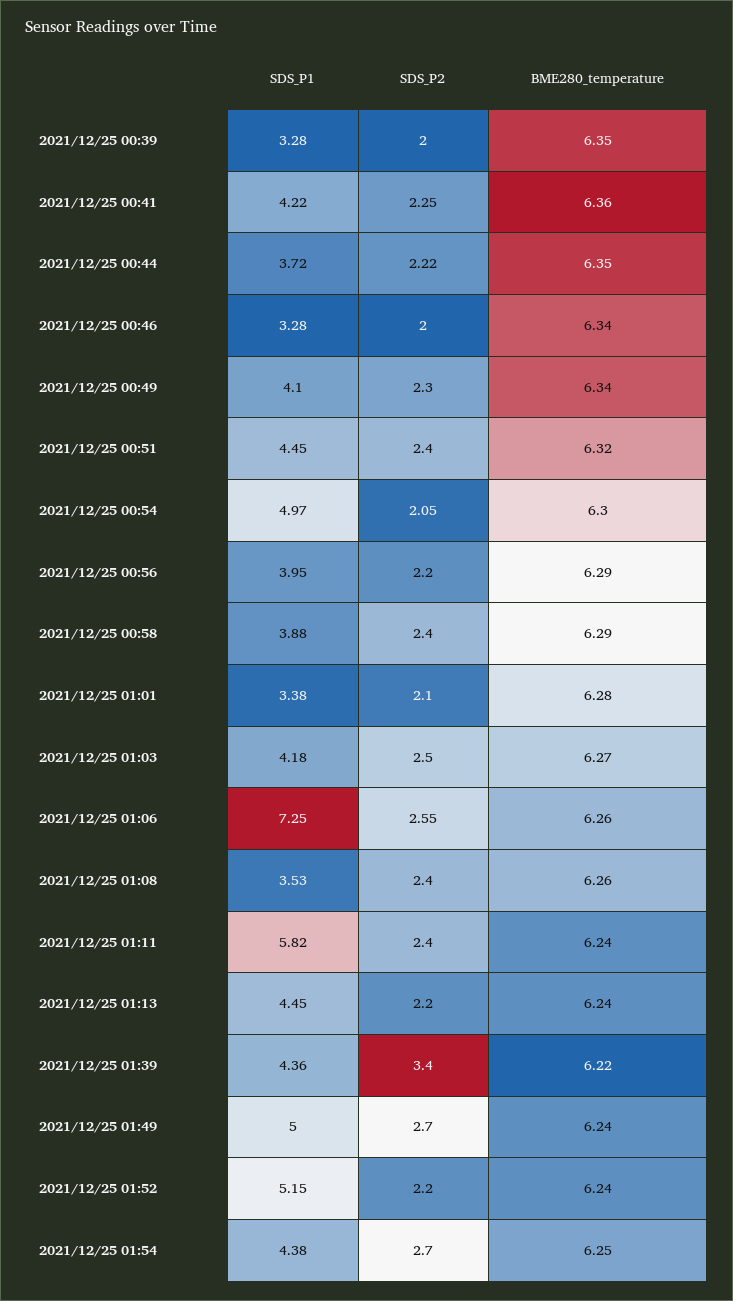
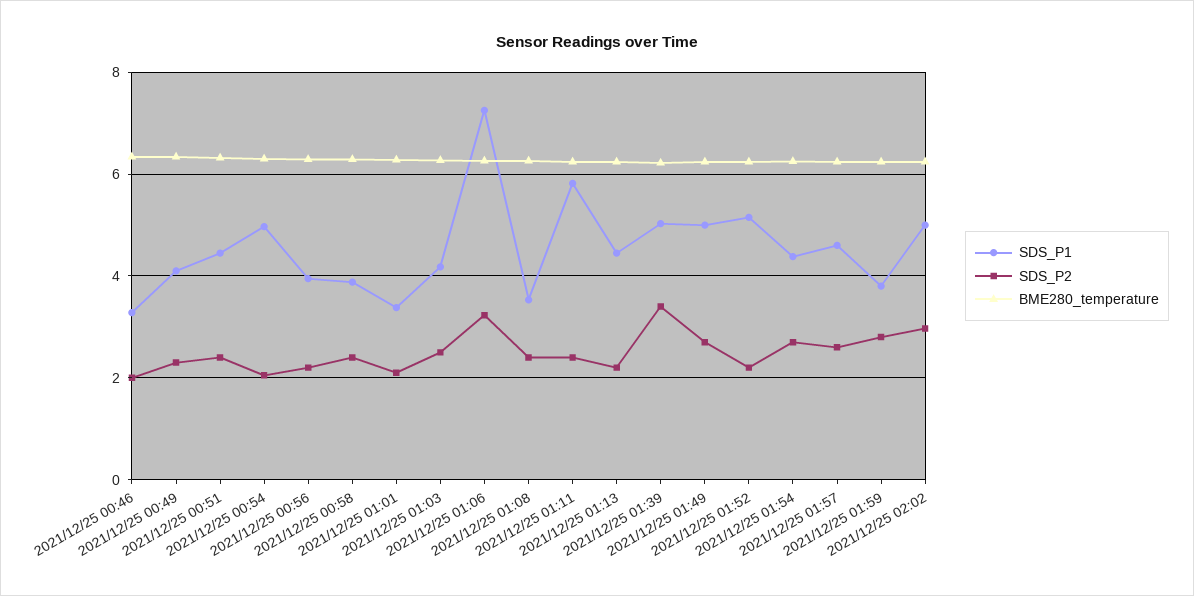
SDS_P1, 2021/12/25 00:39: 3.28 -> none
SDS_P2, 2021/12/25 00:39: 2 -> none
BME280_temperature, 2021/12/25 00:39: 6.35 -> none
SDS_P1, 2021/12/25 00:41: 4.22 -> none
SDS_P2, 2021/12/25 00:41: 2.25 -> none
BME280_temperature, 2021/12/25 00:41: 6.36 -> none
SDS_P1, 2021/12/25 00:44: 3.72 -> none
SDS_P2, 2021/12/25 00:44: 2.22 -> none
BME280_temperature, 2021/12/25 00:44: 6.35 -> none
SDS_P2, 2021/12/25 01:06: 2.55 -> 3.2
SDS_P1, 2021/12/25 01:39: 4.36 -> 5
SDS_P1, 2021/12/25 01:57: none -> 4.6
SDS_P2, 2021/12/25 01:57: none -> 2.6
BME280_temperature, 2021/12/25 01:57: none -> 6.2
SDS_P1, 2021/12/25 01:59: none -> 3.8
SDS_P2, 2021/12/25 01:59: none -> 2.8
BME280_temperature, 2021/12/25 01:59: none -> 6.2
SDS_P1, 2021/12/25 02:02: none -> 5
SDS_P2, 2021/12/25 02:02: none -> 3
BME280_temperature, 2021/12/25 02:02: none -> 6.2

